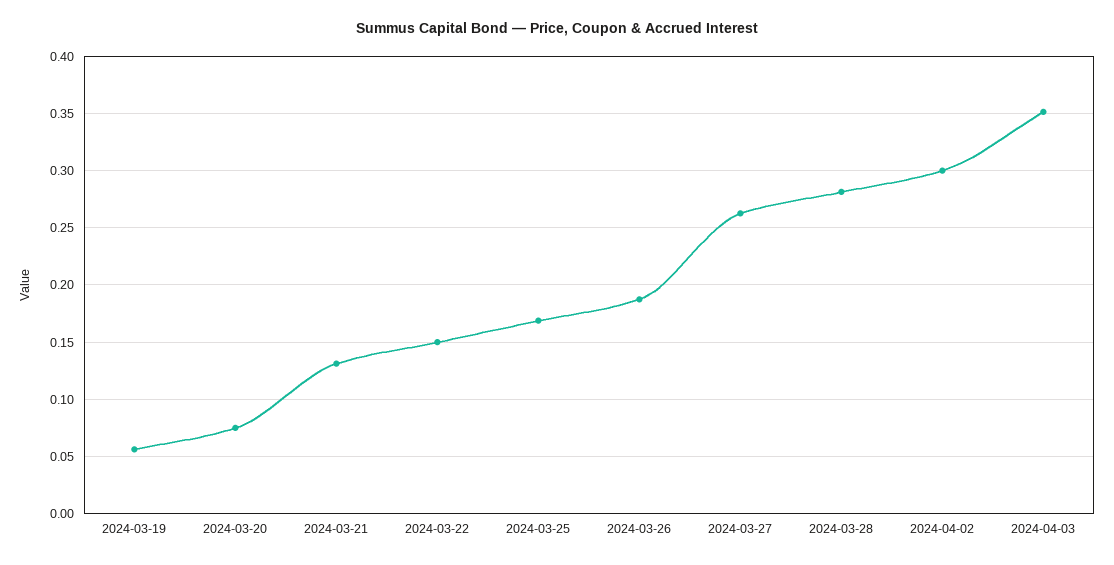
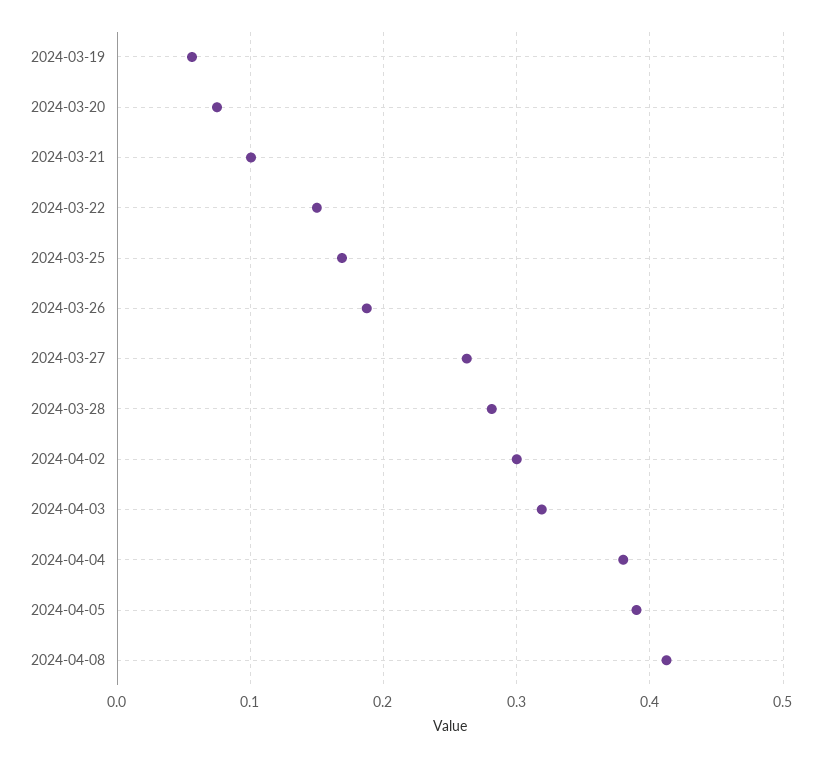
2024-03-21: 0.13 -> 0.1
2024-04-03: 0.35 -> 0.32
2024-04-04: none -> 0.38
2024-04-05: none -> 0.39
2024-04-08: none -> 0.41

